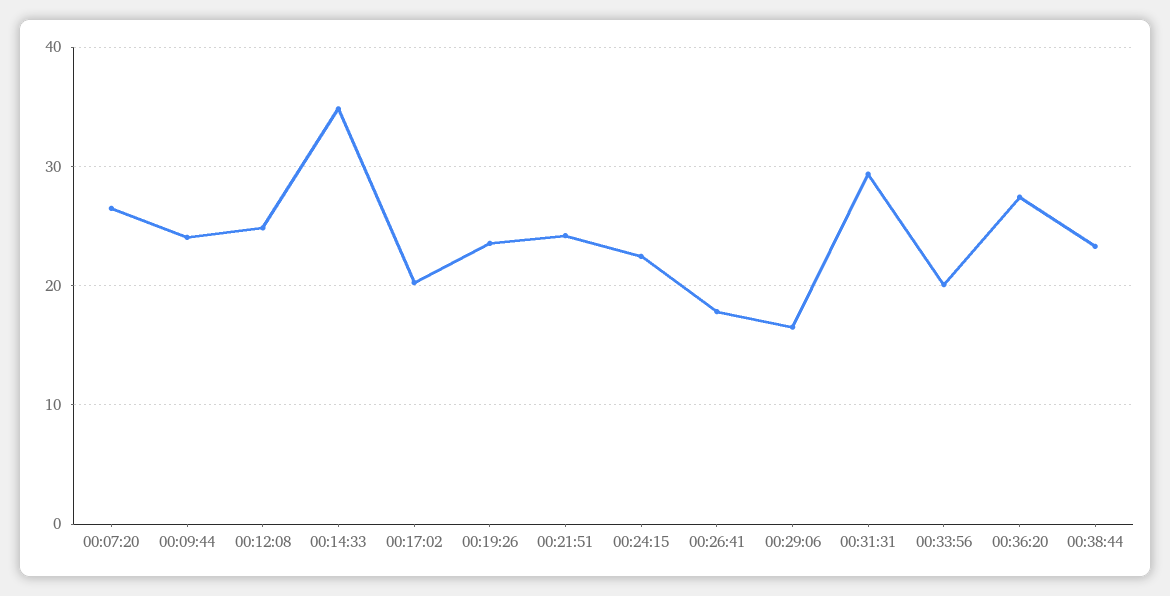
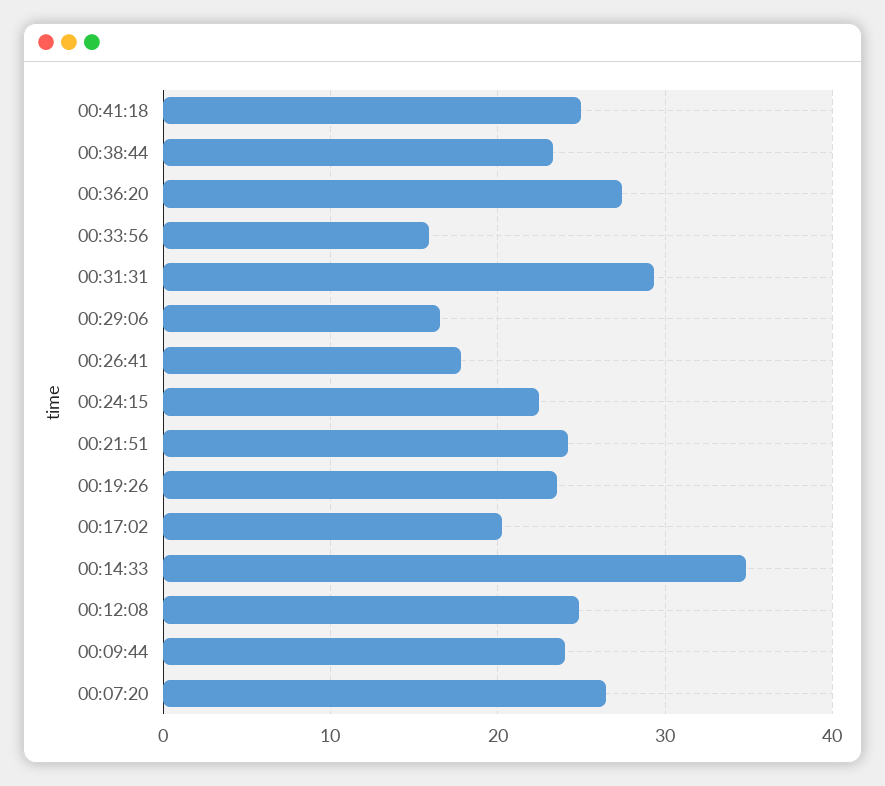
00:33:56: 20 -> 16
00:41:18: none -> 25

